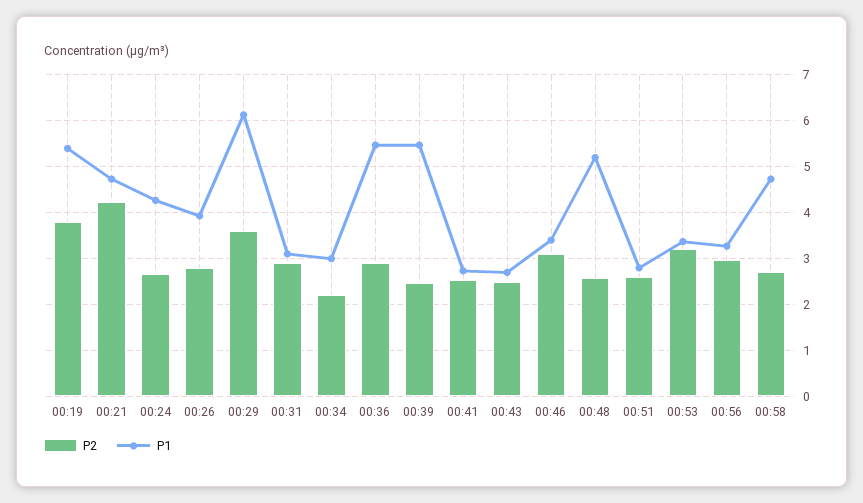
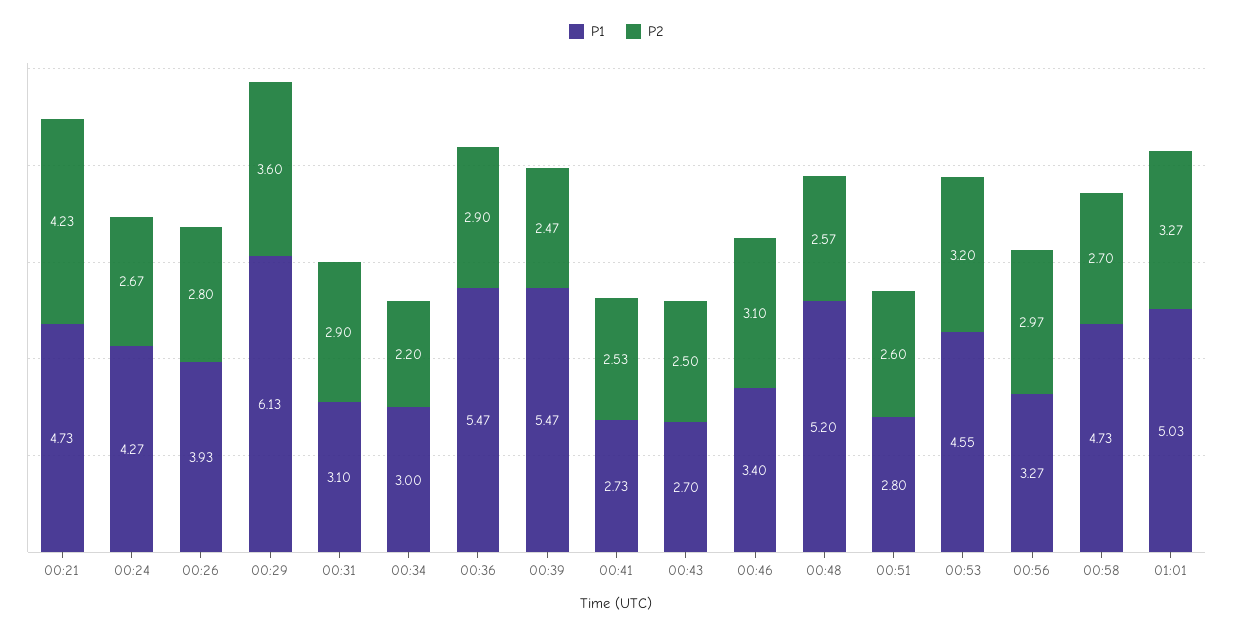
P2, 00:19: 3.8 -> none
P1, 00:19: 5.4 -> none
P1, 00:53: 3.4 -> 4.55
P1, 01:01: none -> 5.03
P2, 01:01: none -> 3.27

